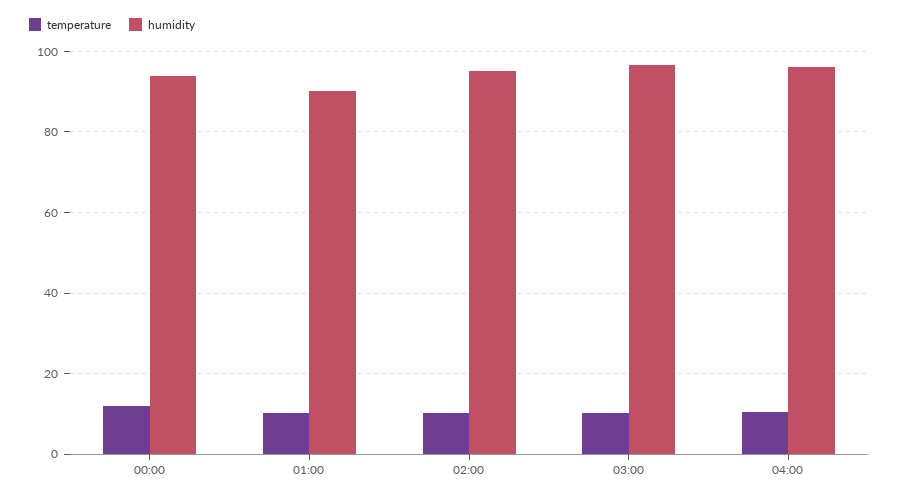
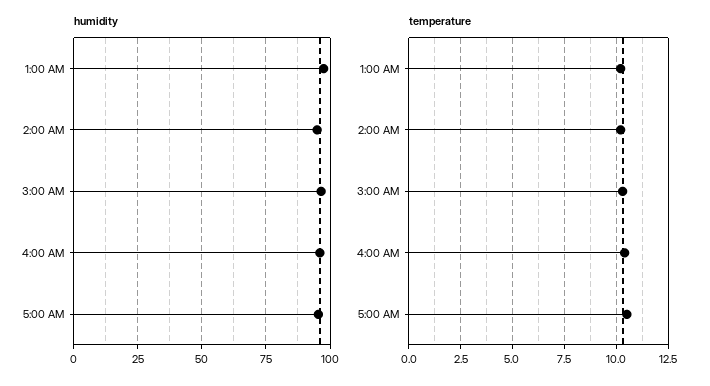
temperature, 00:00: 12 -> none
humidity, 00:00: 94 -> none
humidity, 01:00: 90 -> 97.5
humidity, 5:00 AM: none -> 95
temperature, 5:00 AM: none -> 10.5

